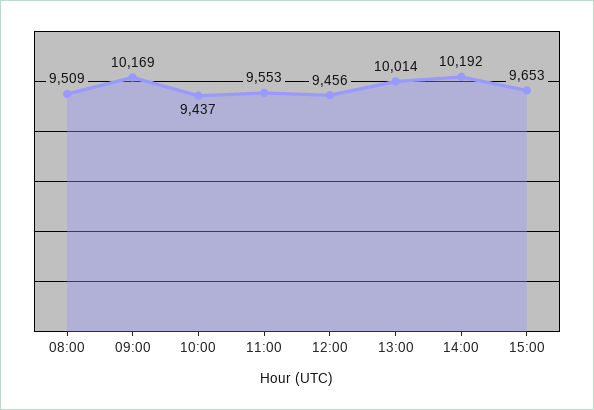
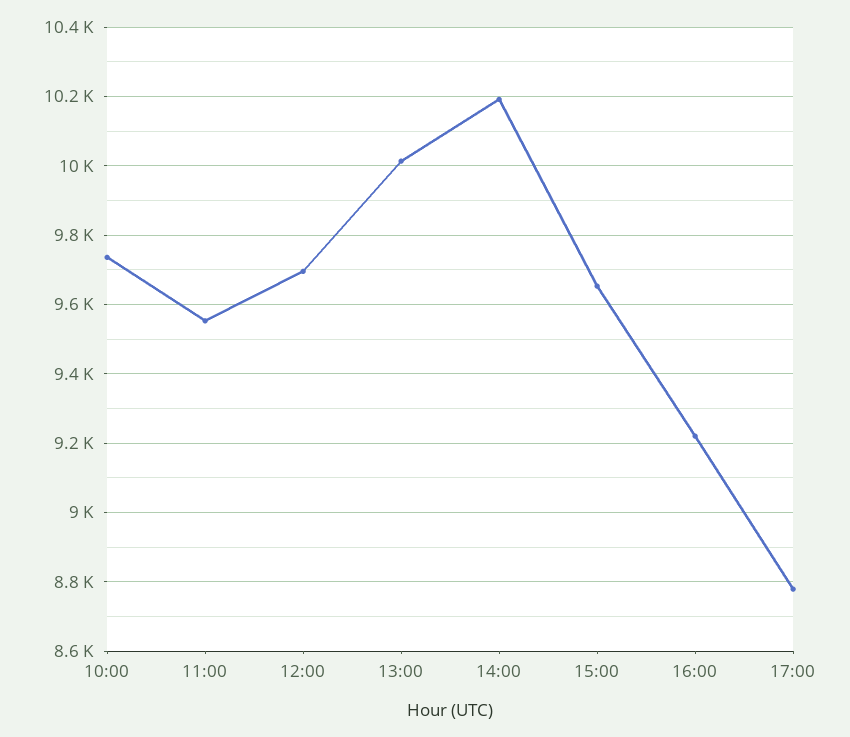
08:00: 9509 -> none
09:00: 10169 -> none
10:00: 9437 -> 9740
12:00: 9456 -> 9700
16:00: none -> 9220
17:00: none -> 8780

